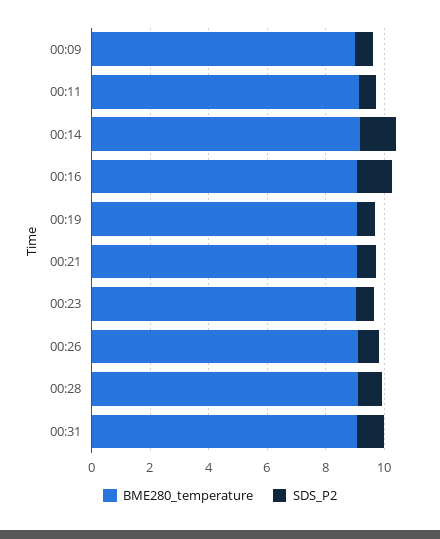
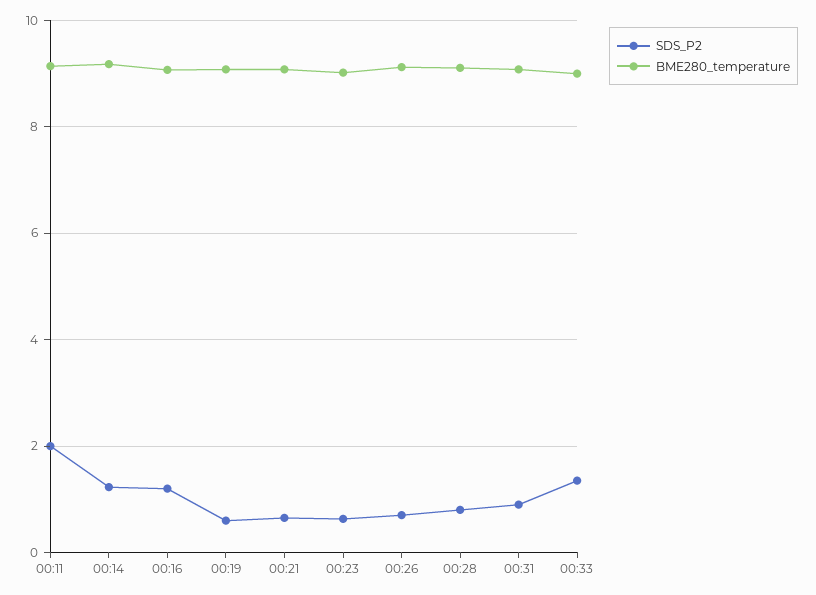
BME280_temperature, 00:09: 9 -> none
SDS_P2, 00:09: 0.5 -> none
SDS_P2, 00:11: 0.5 -> 2
SDS_P2, 00:33: none -> 1.4
BME280_temperature, 00:33: none -> 9

